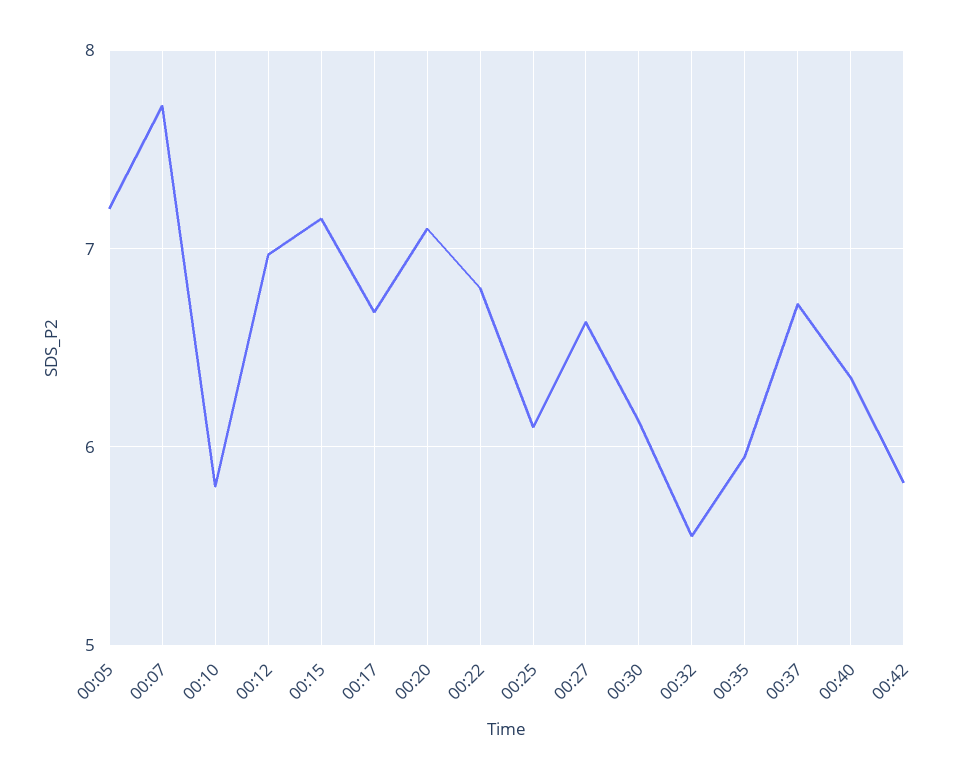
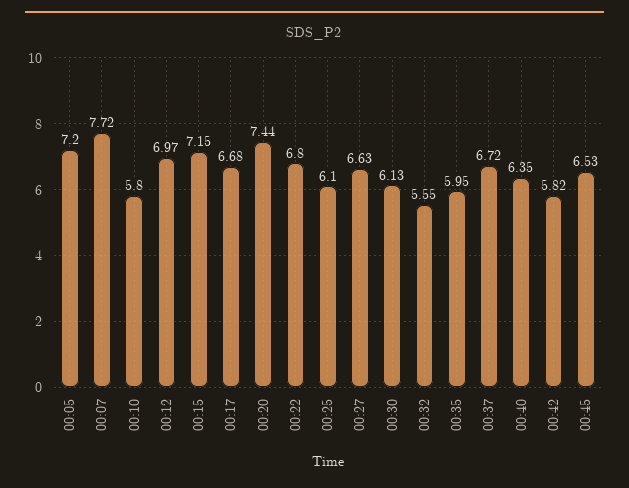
00:20: 7.1 -> 7.44
00:45: none -> 6.53

